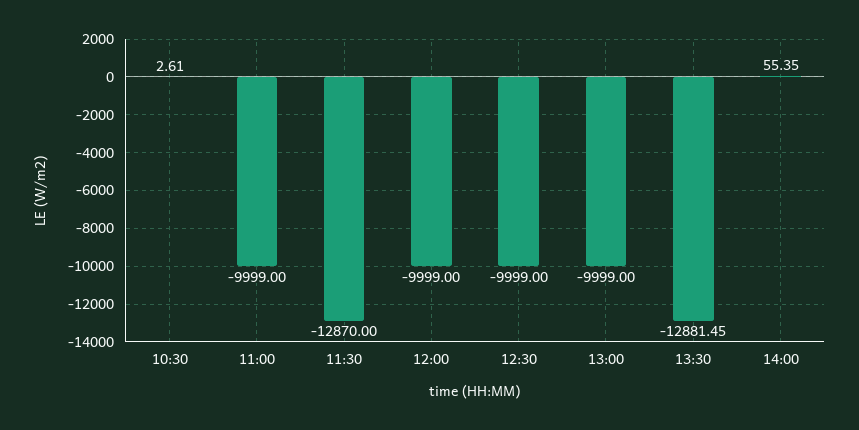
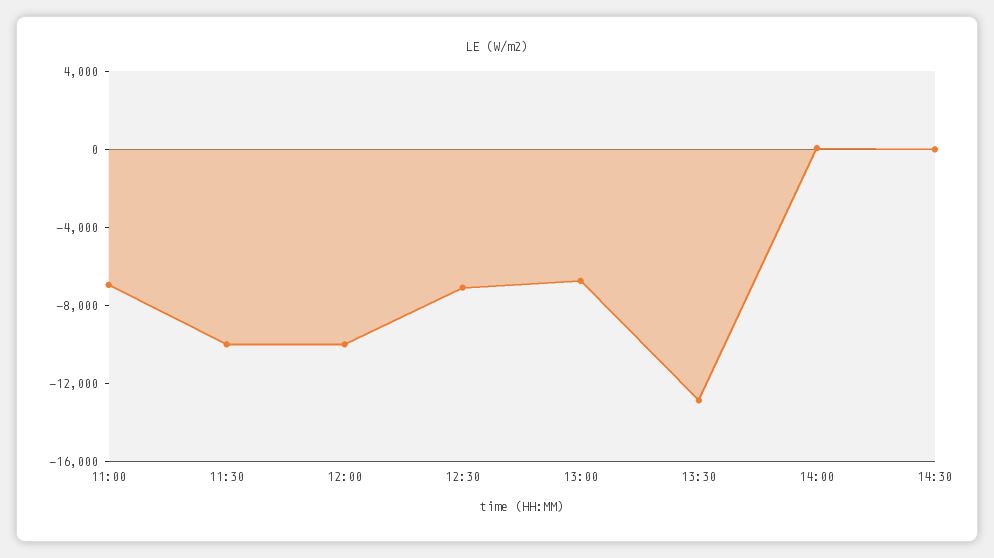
10:30: 2.61 -> none
11:00: -9999 -> -7000
11:30: -12870 -> -10000
12:30: -9999 -> -7000
13:00: -9999 -> -7000
14:30: none -> 0

